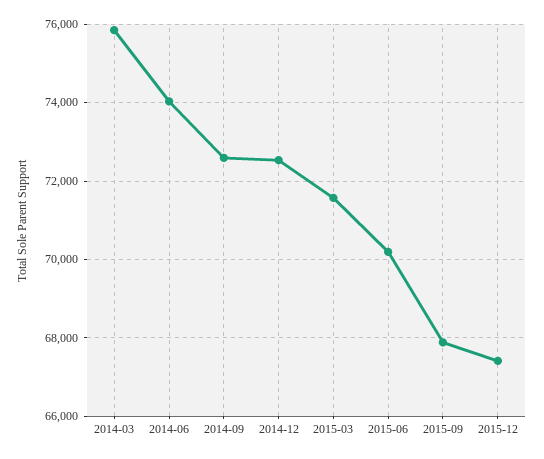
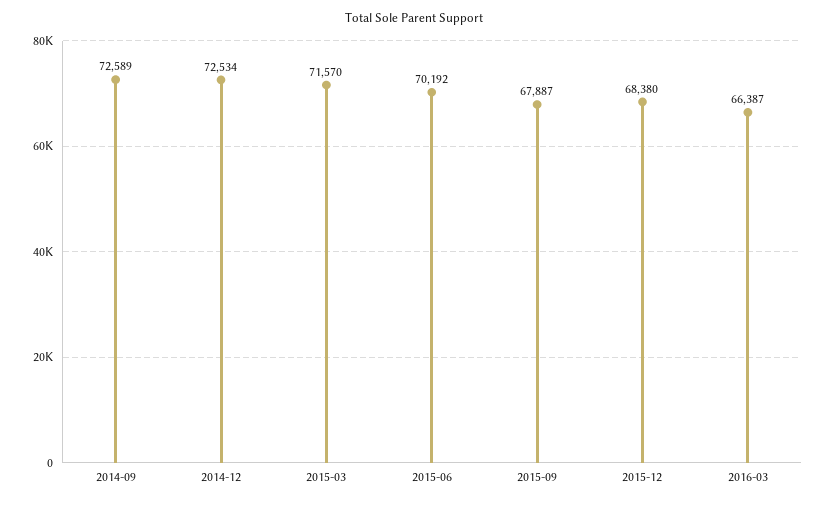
2014-03: 75800 -> none
2014-06: 74000 -> none
2015-12: 67400 -> 68380
2016-03: none -> 66387

